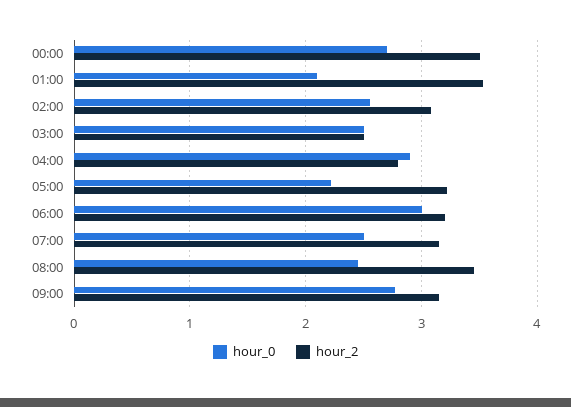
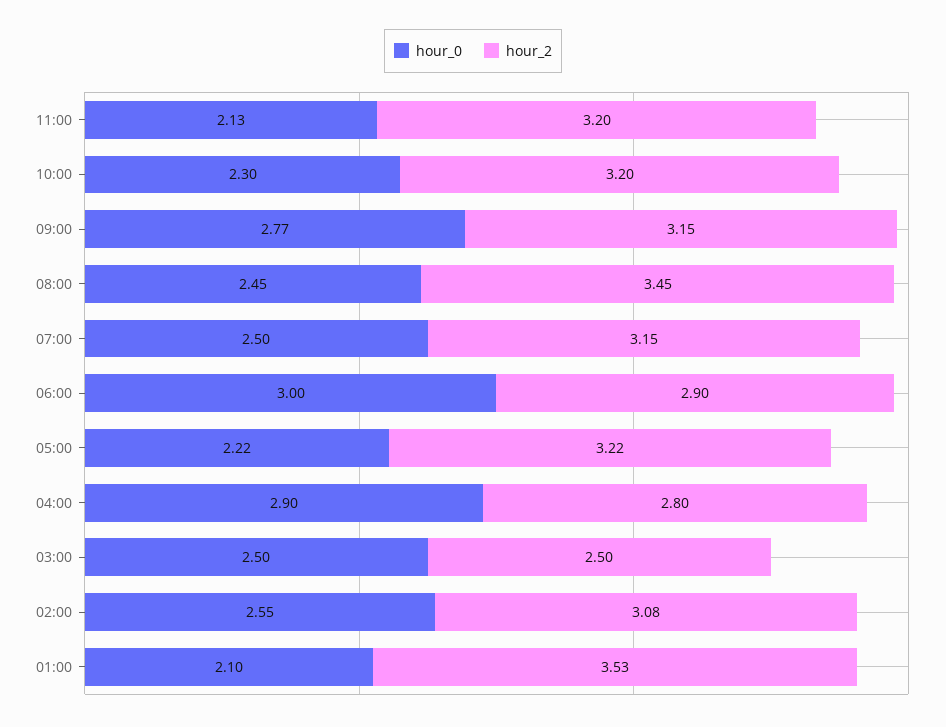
hour_0, 00:00: 2.7 -> none
hour_2, 00:00: 3.5 -> none
hour_2, 06:00: 3.2 -> 2.9
hour_0, 11:00: none -> 2.13
hour_2, 11:00: none -> 3.2
hour_0, 10:00: none -> 2.3
hour_2, 10:00: none -> 3.2

